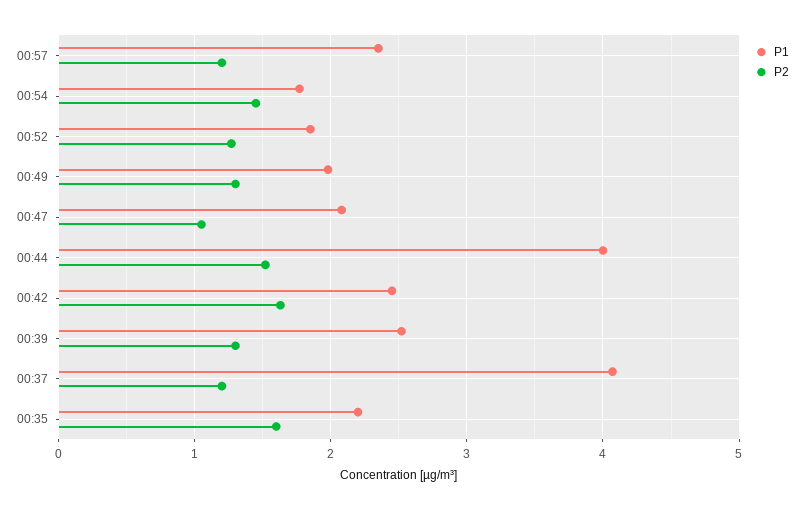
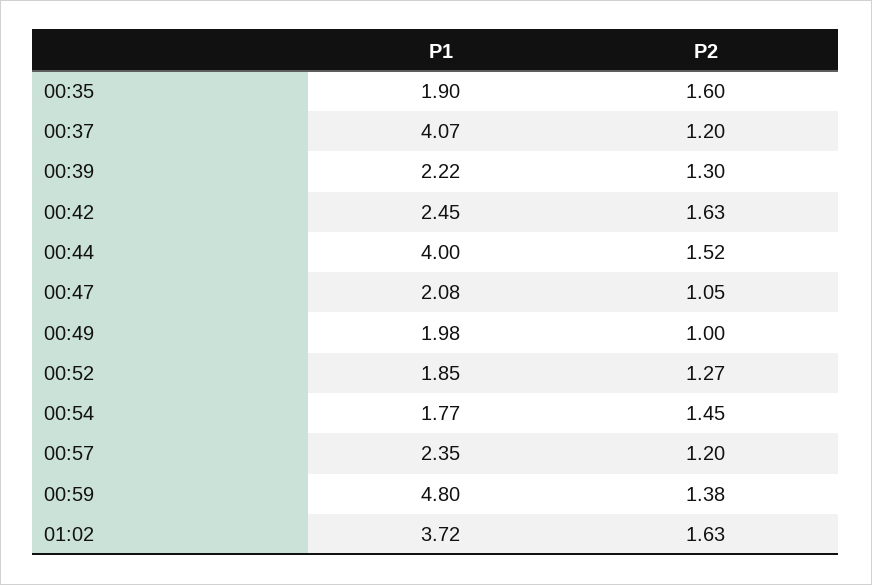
P2, 00:49: 1.3 -> 1
P1, 00:39: 2.5 -> 2.22
P1, 00:35: 2.2 -> 1.9
P1, 00:59: none -> 4.8
P2, 00:59: none -> 1.38
P1, 01:02: none -> 3.72
P2, 01:02: none -> 1.63

